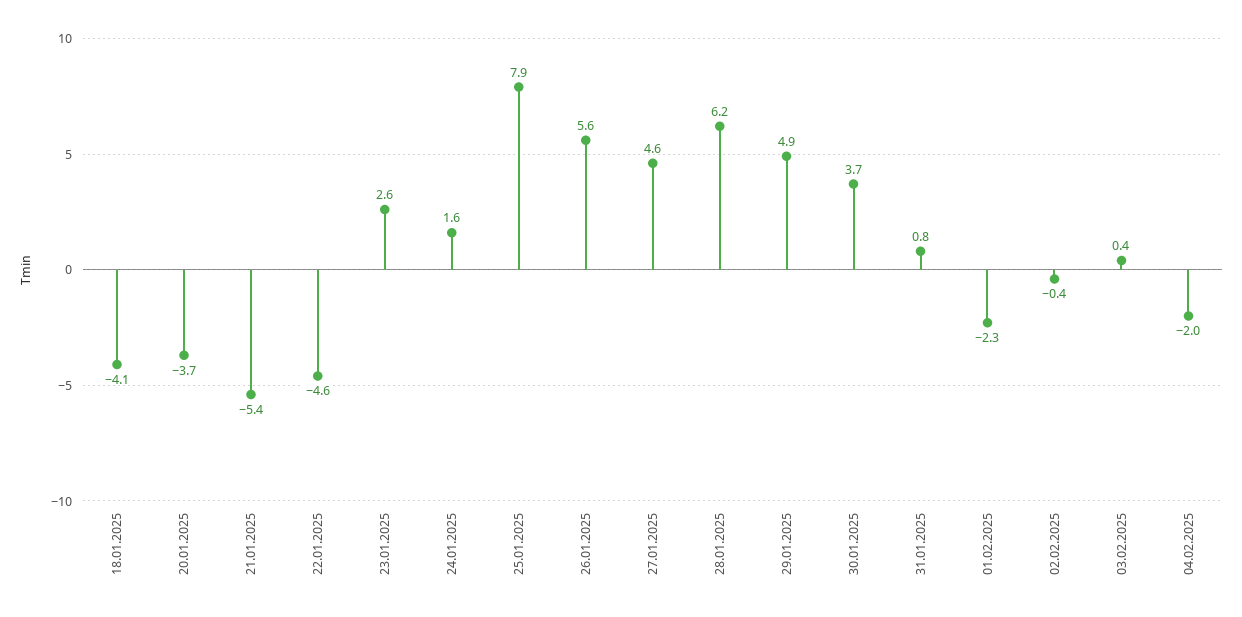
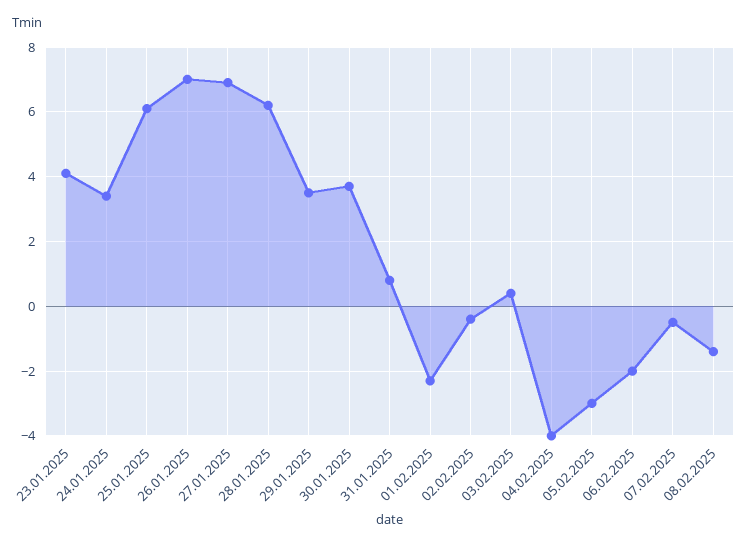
18.01.2025: -4.1 -> none
20.01.2025: -3.7 -> none
21.01.2025: -5.4 -> none
22.01.2025: -4.6 -> none
23.01.2025: 2.6 -> 4
24.01.2025: 1.6 -> 3.5
25.01.2025: 7.9 -> 6
26.01.2025: 5.6 -> 7
27.01.2025: 4.6 -> 7
29.01.2025: 4.9 -> 3.5
04.02.2025: -2 -> -4
05.02.2025: none -> -3
06.02.2025: none -> -2
07.02.2025: none -> -0.5
08.02.2025: none -> -1.5

